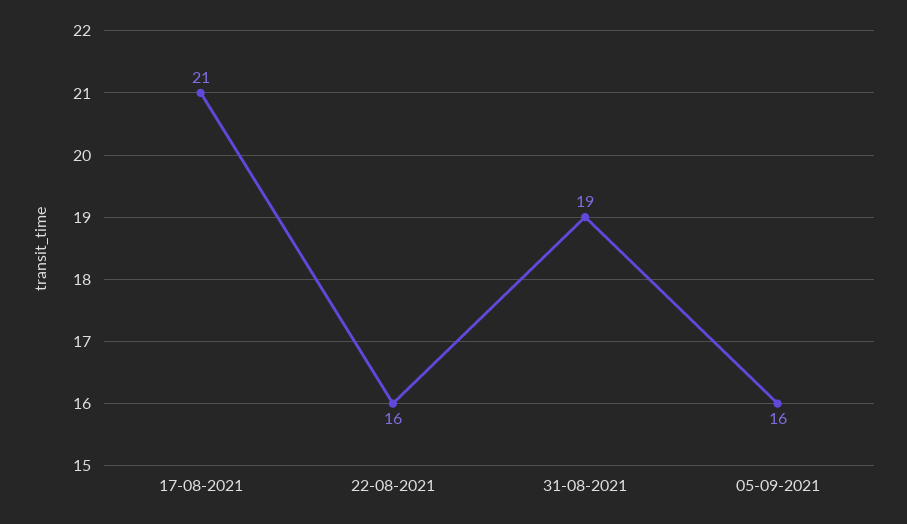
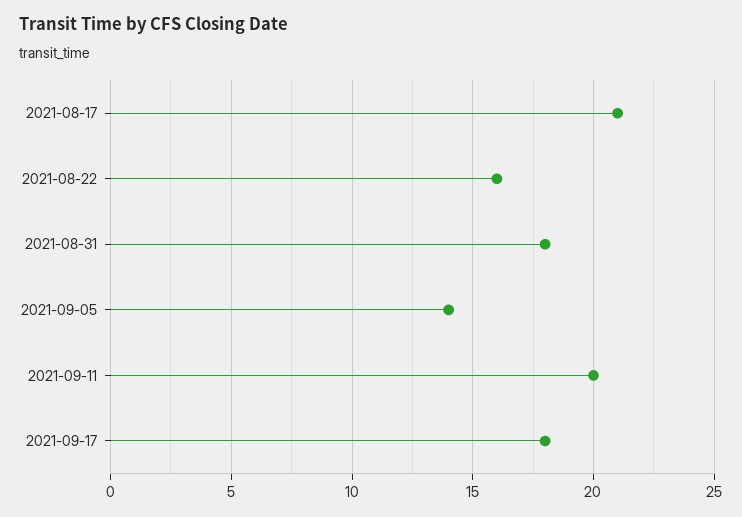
31-08-2021: 19 -> 18
05-09-2021: 16 -> 14
2021-09-11: none -> 20
2021-09-17: none -> 18

